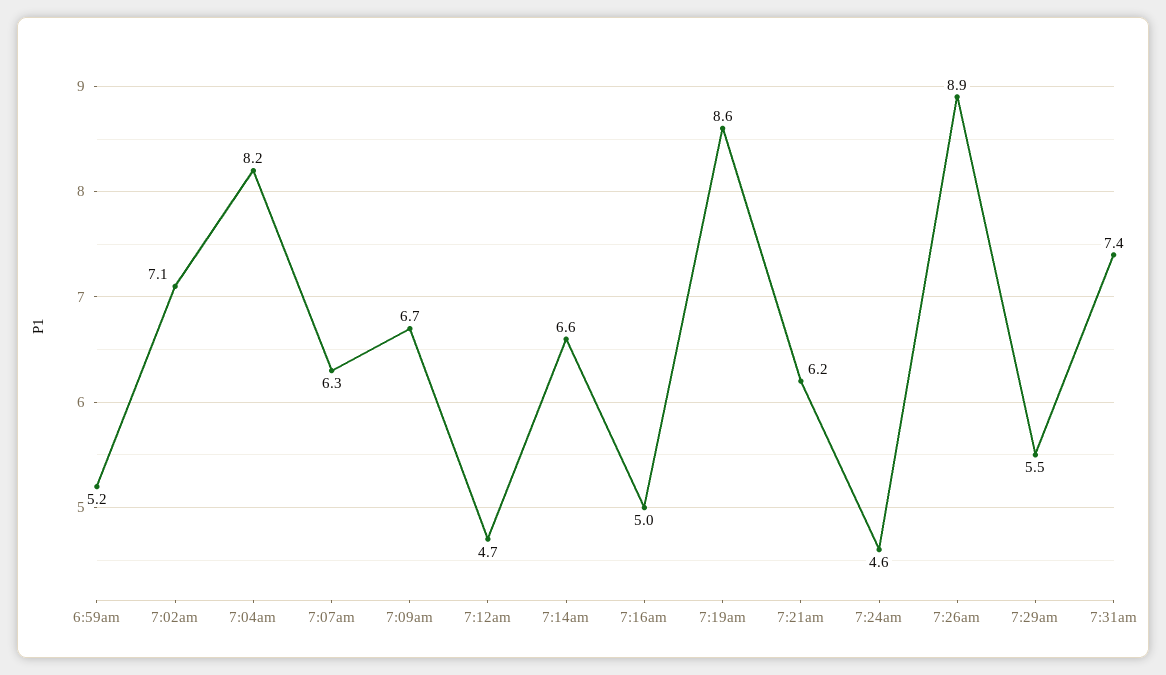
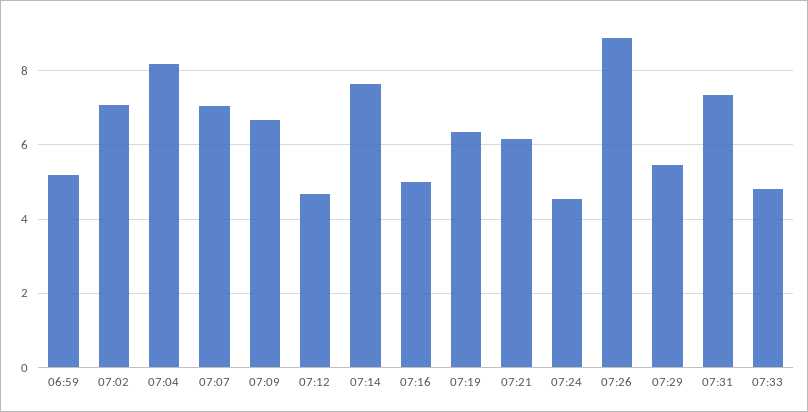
7:07am: 6.3 -> 7
7:14am: 6.6 -> 7.6
7:19am: 8.6 -> 6.4
07:33: none -> 4.8

